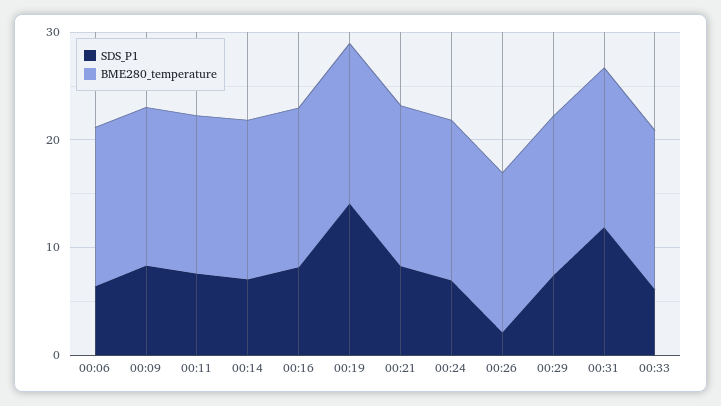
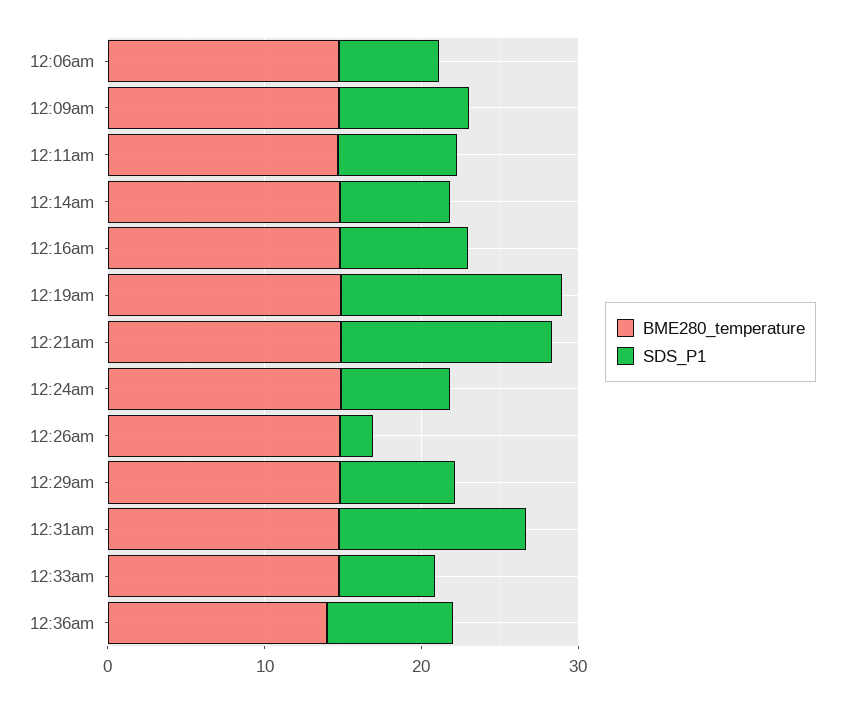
SDS_P1, 00:21: 8 -> 14
BME280_temperature, 12:36am: none -> 14
SDS_P1, 12:36am: none -> 8

